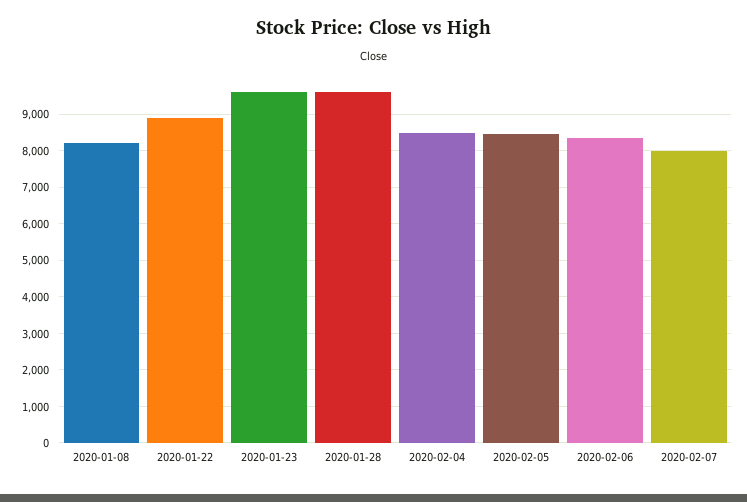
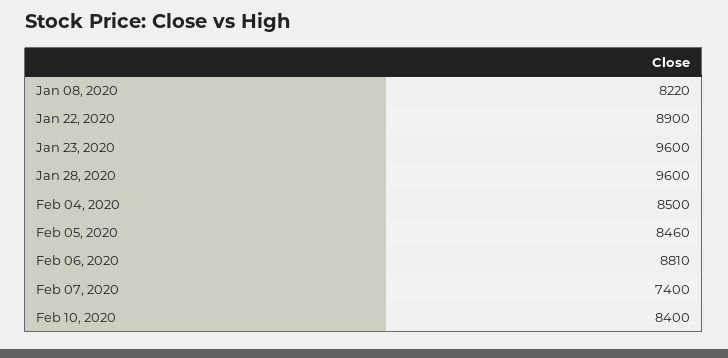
2020-02-06: 8400 -> 8810
2020-02-07: 8000 -> 7400
Feb 10, 2020: none -> 8400

